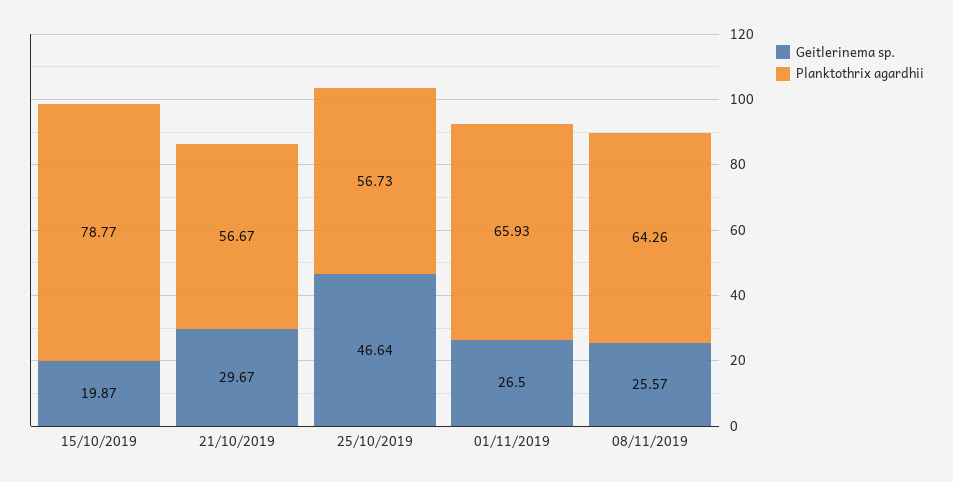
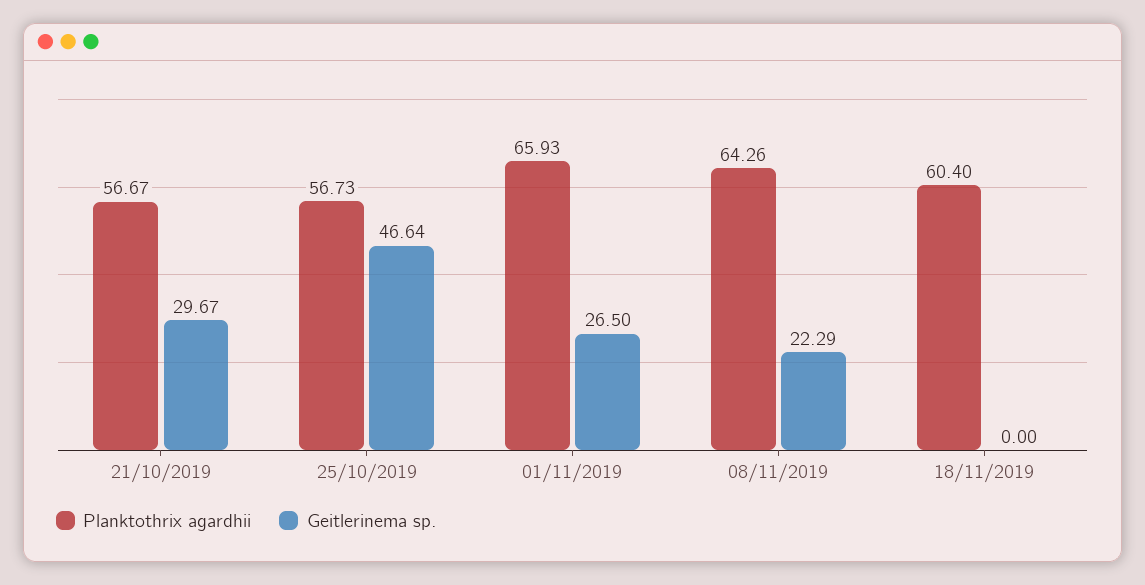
Geitlerinema sp., 15/10/2019: 19.87 -> none
Planktothrix agardhii, 15/10/2019: 78.77 -> none
Geitlerinema sp., 08/11/2019: 25.57 -> 22.29
Planktothrix agardhii, 18/11/2019: none -> 60.4
Geitlerinema sp., 18/11/2019: none -> 0

